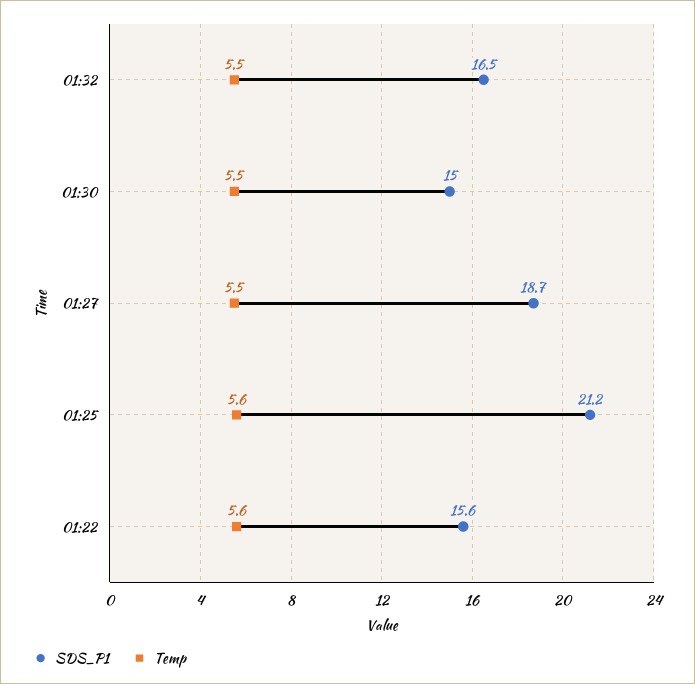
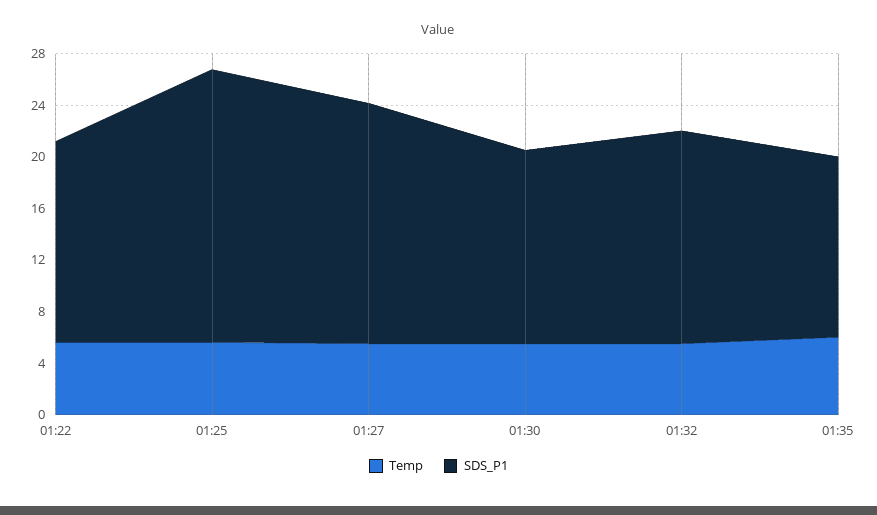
Temp, 01:35: none -> 6
SDS_P1, 01:35: none -> 14

